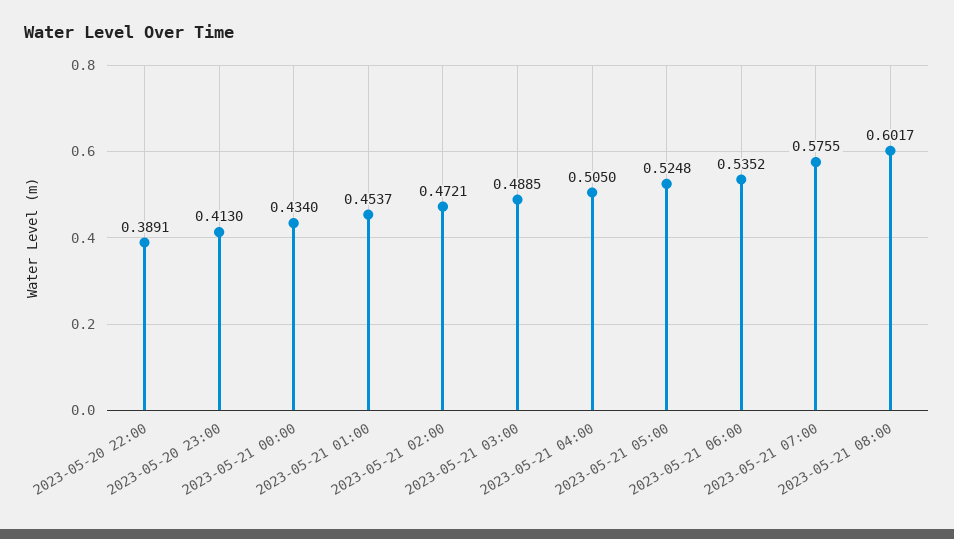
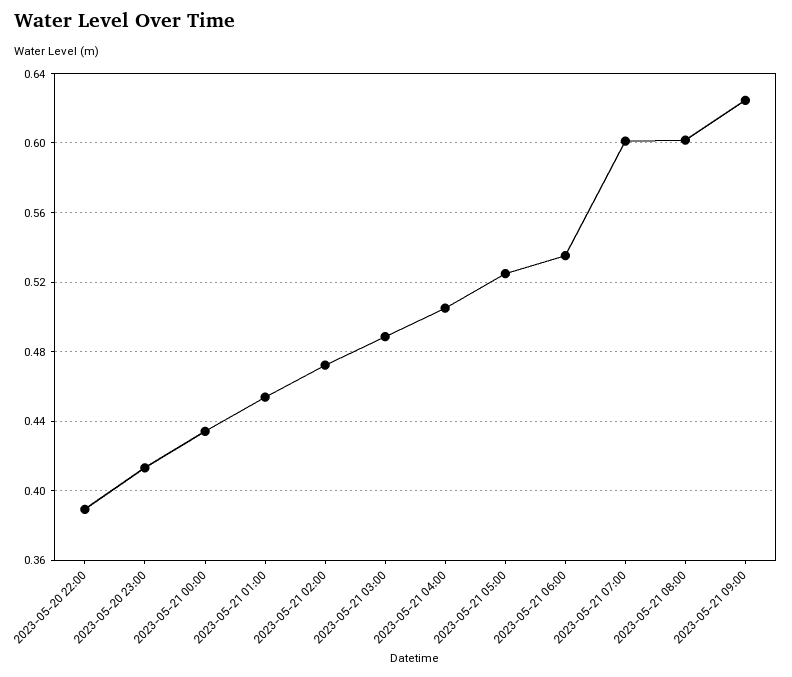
2023-05-21 07:00: 0.5755 -> 0.6
2023-05-21 09:00: none -> 0.625

